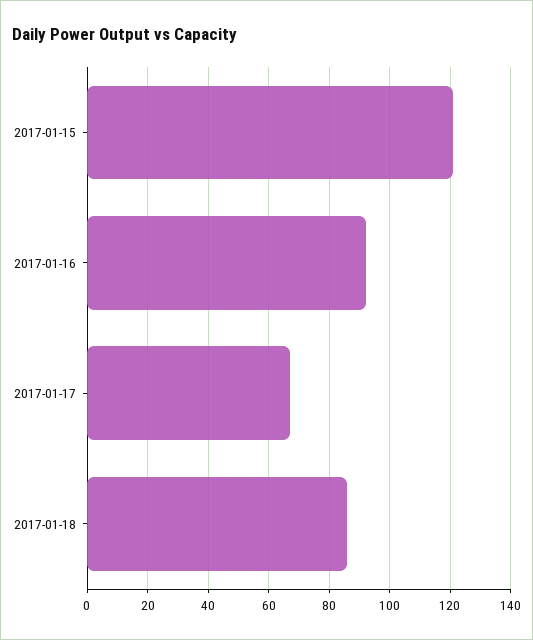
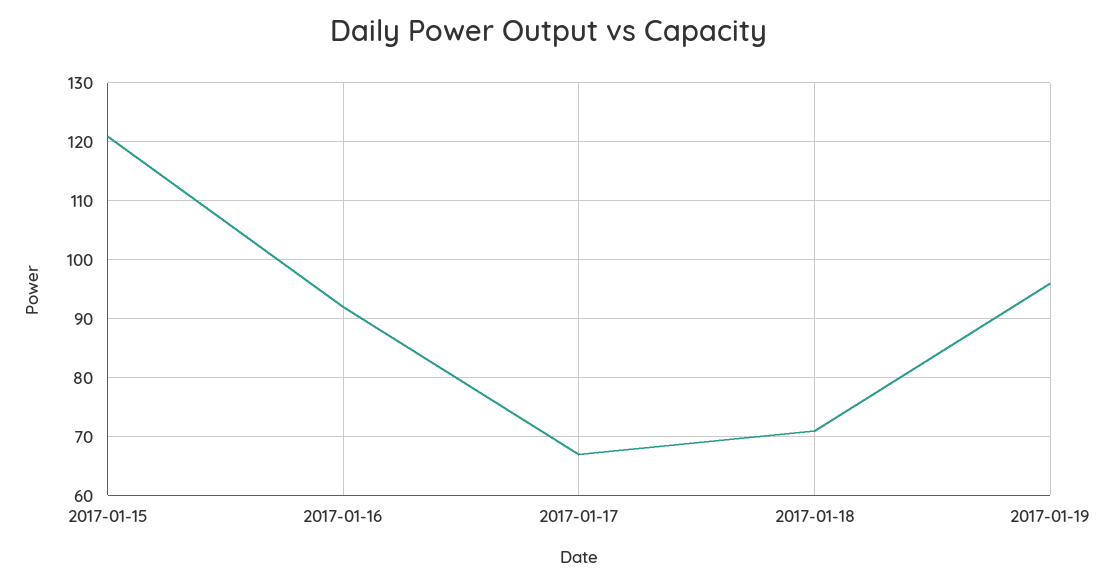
2017-01-18: 85 -> 70
2017-01-19: none -> 95

